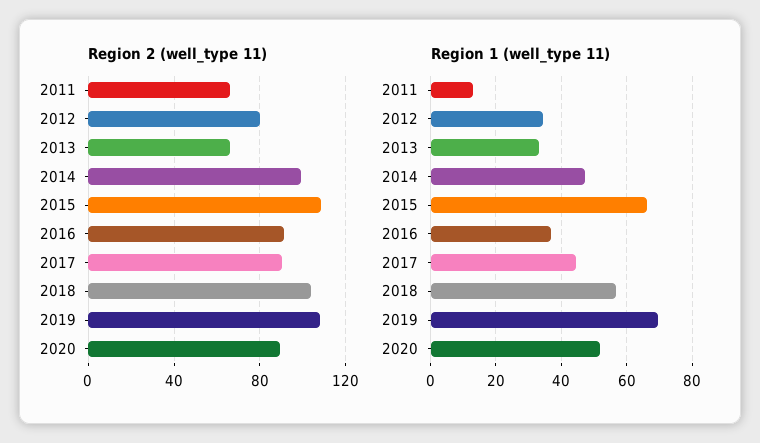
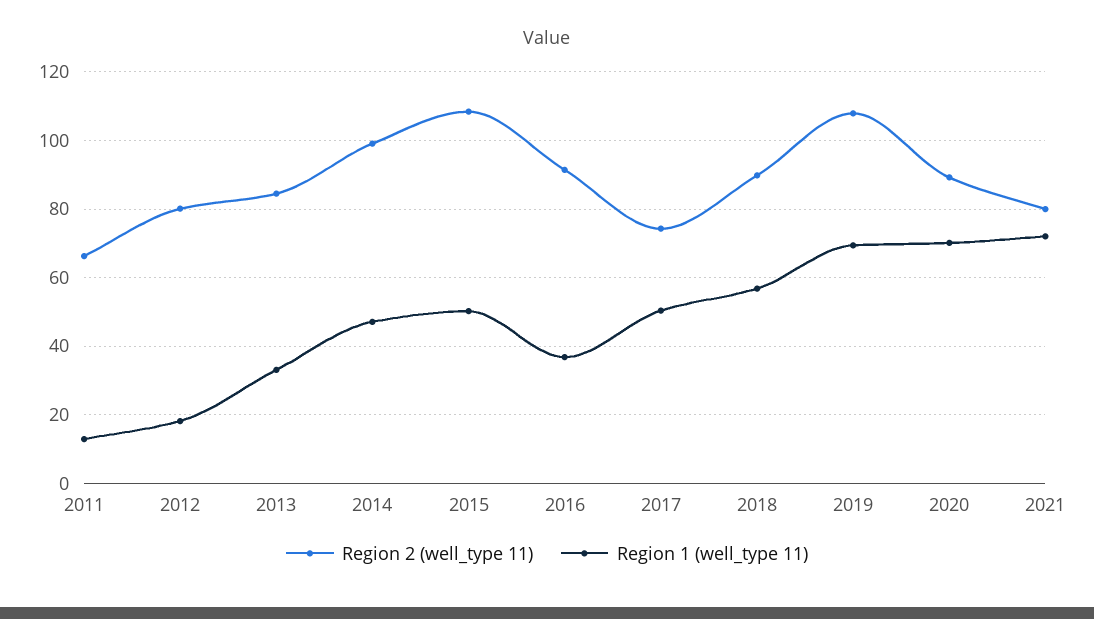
Region 2 (well_type 11), 2013: 65 -> 84
Region 2 (well_type 11), 2017: 90 -> 74
Region 2 (well_type 11), 2018: 105 -> 90
Region 1 (well_type 11), 2012: 34 -> 18
Region 1 (well_type 11), 2015: 66 -> 50
Region 1 (well_type 11), 2017: 44 -> 50
Region 1 (well_type 11), 2020: 52 -> 70
Region 2 (well_type 11), 2021: none -> 80
Region 1 (well_type 11), 2021: none -> 72

